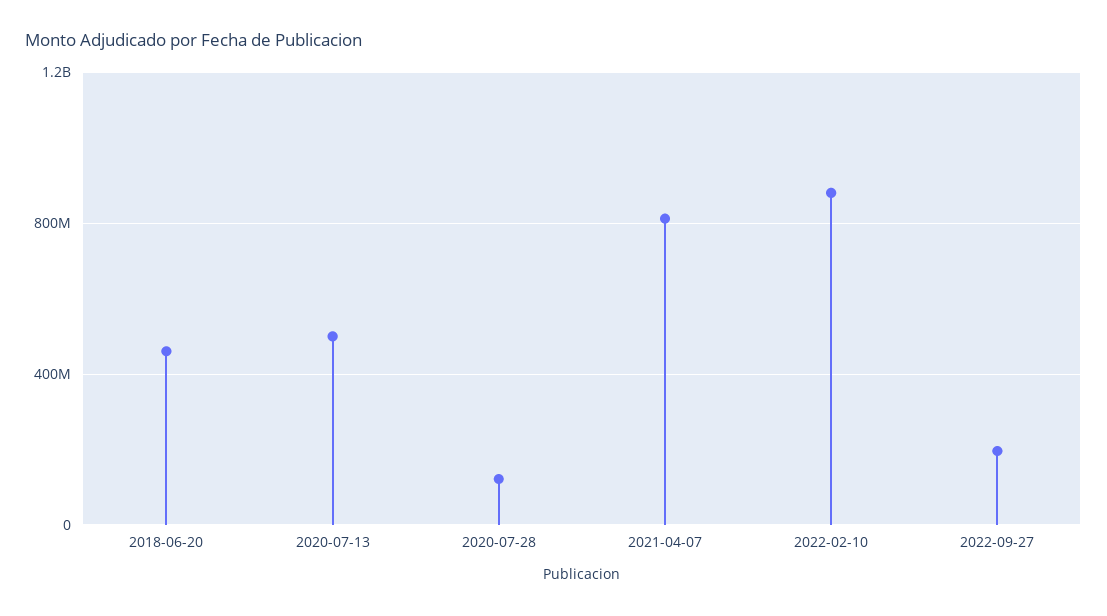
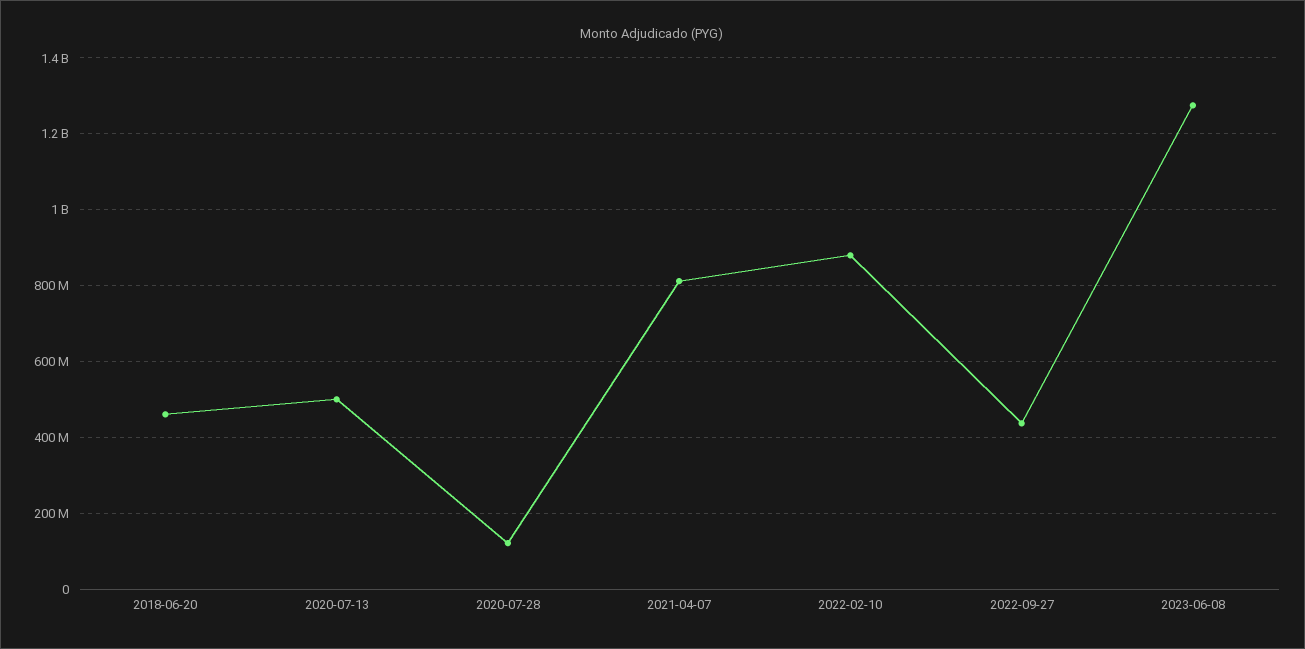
2022-09-27: 200000000 -> 440000000
2023-06-08: none -> 1280000000

